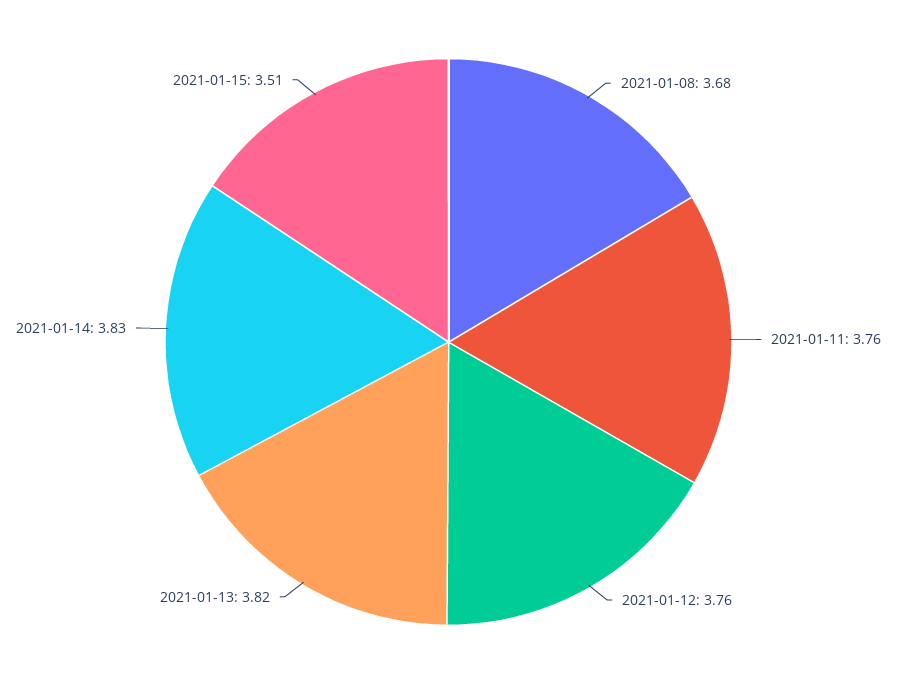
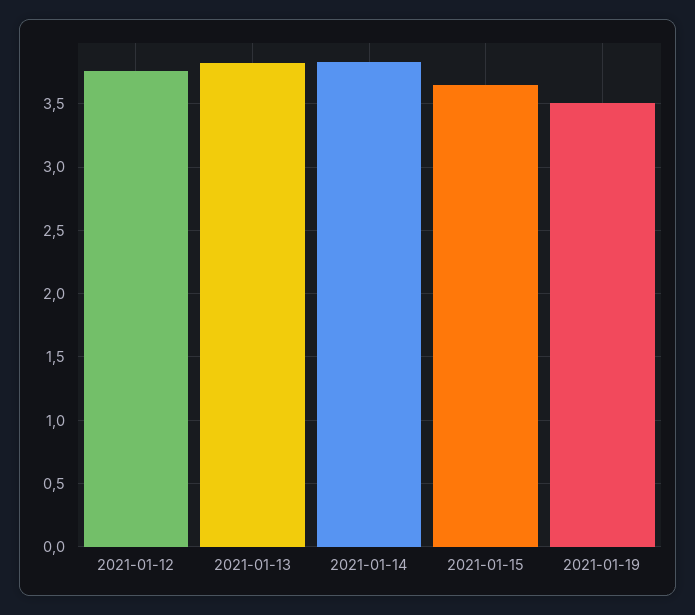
2021-01-08: 3.68 -> none
2021-01-11: 3.76 -> none
2021-01-15: 3.51 -> 3.65
2021-01-19: none -> 3.5

